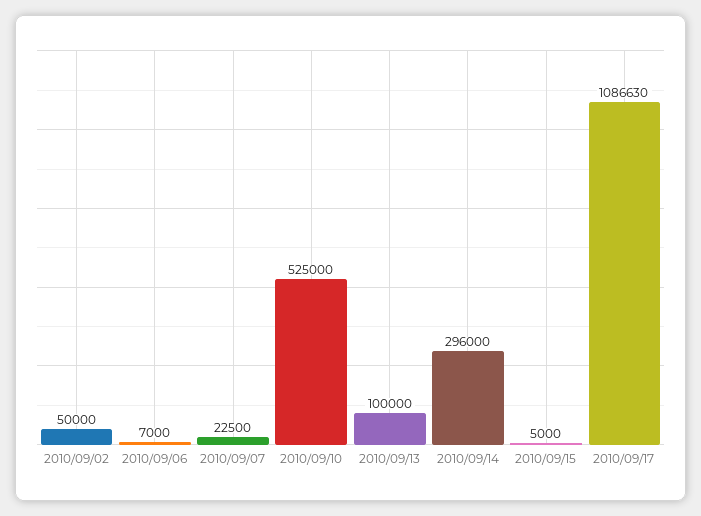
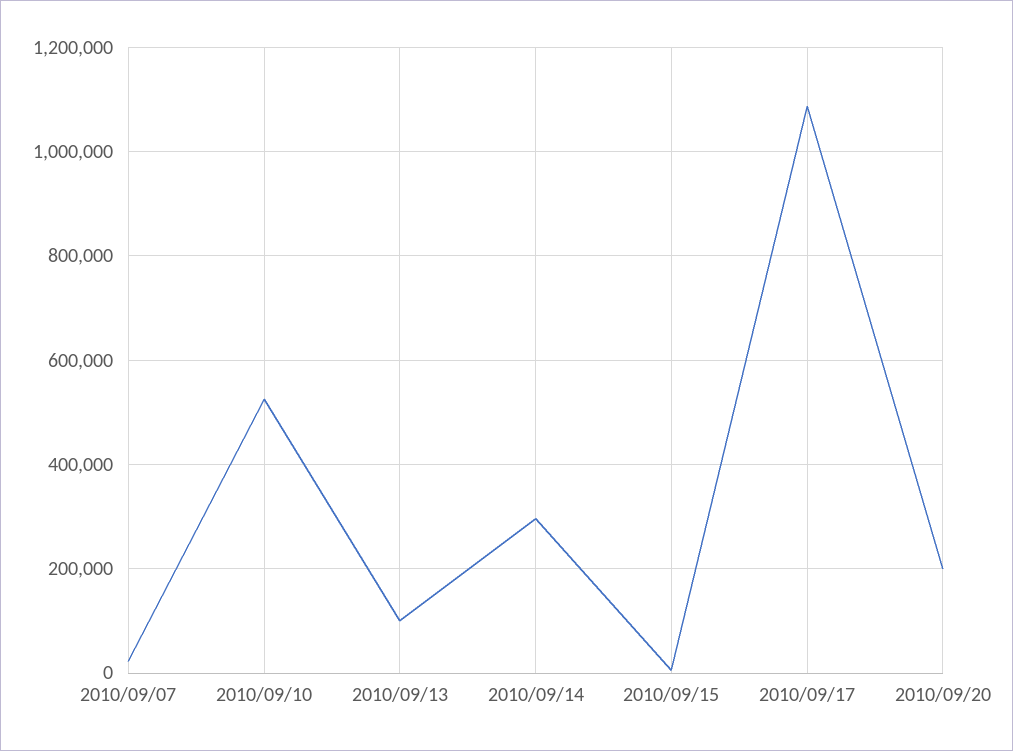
2010/09/02: 50000 -> none
2010/09/06: 7000 -> none
2010/09/20: none -> 200000

